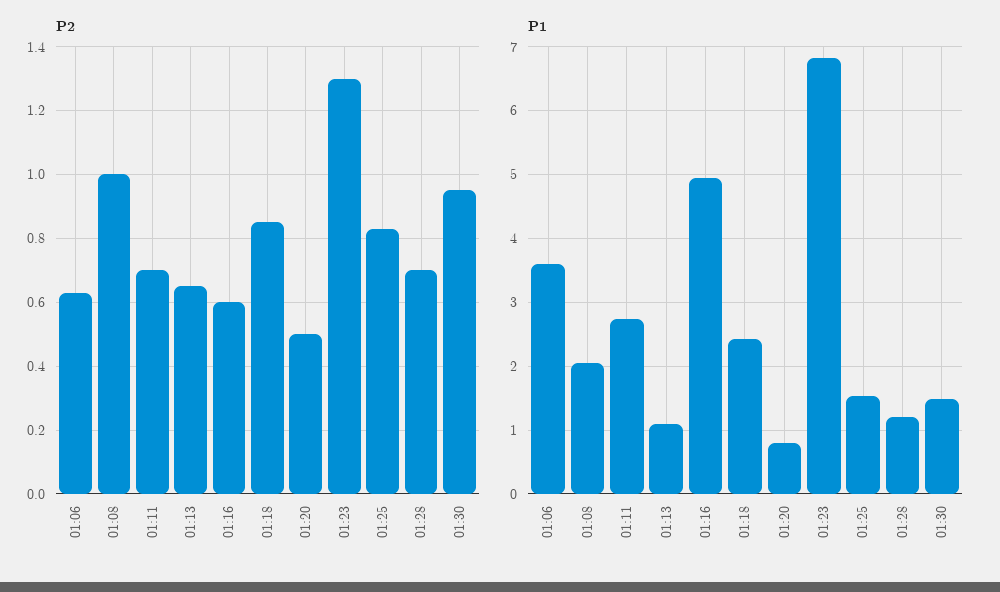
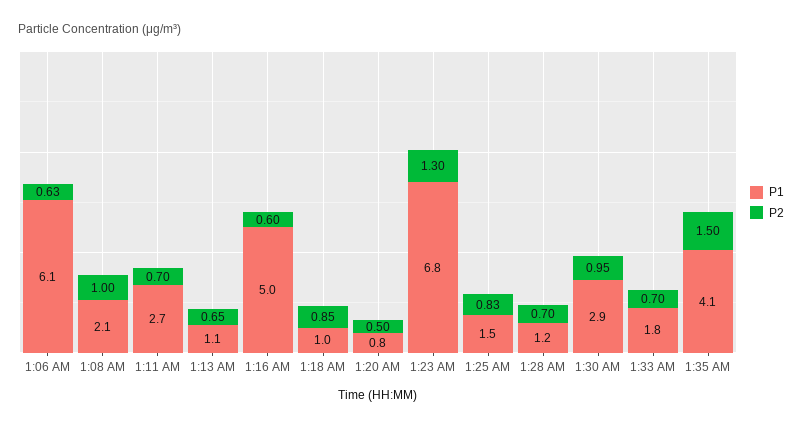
P1, 01:06: 3.6 -> 6.1
P1, 01:18: 2.4 -> 1
P1, 01:30: 1.5 -> 2.9
P1, 1:33 AM: none -> 1.8
P2, 1:33 AM: none -> 0.7
P1, 1:35 AM: none -> 4.1
P2, 1:35 AM: none -> 1.5

